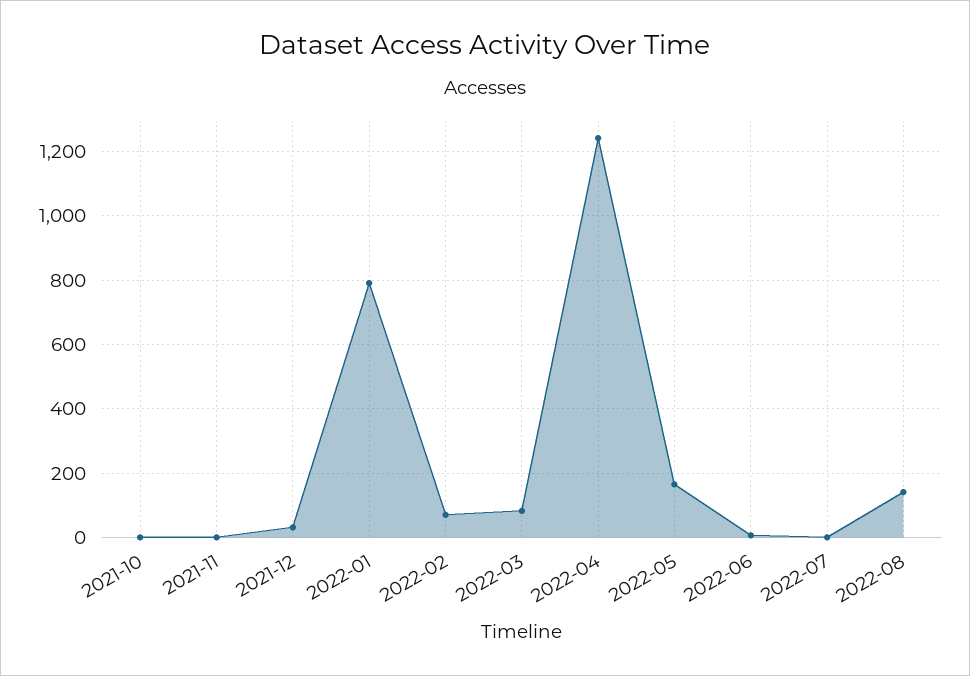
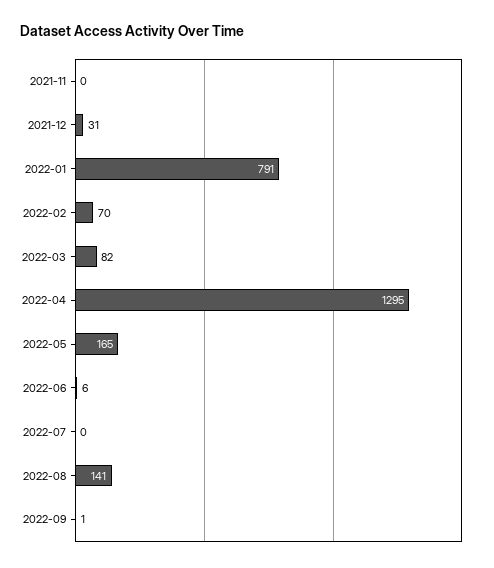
2021-10: 0 -> none
2022-04: 1240 -> 1295
2022-09: none -> 1

